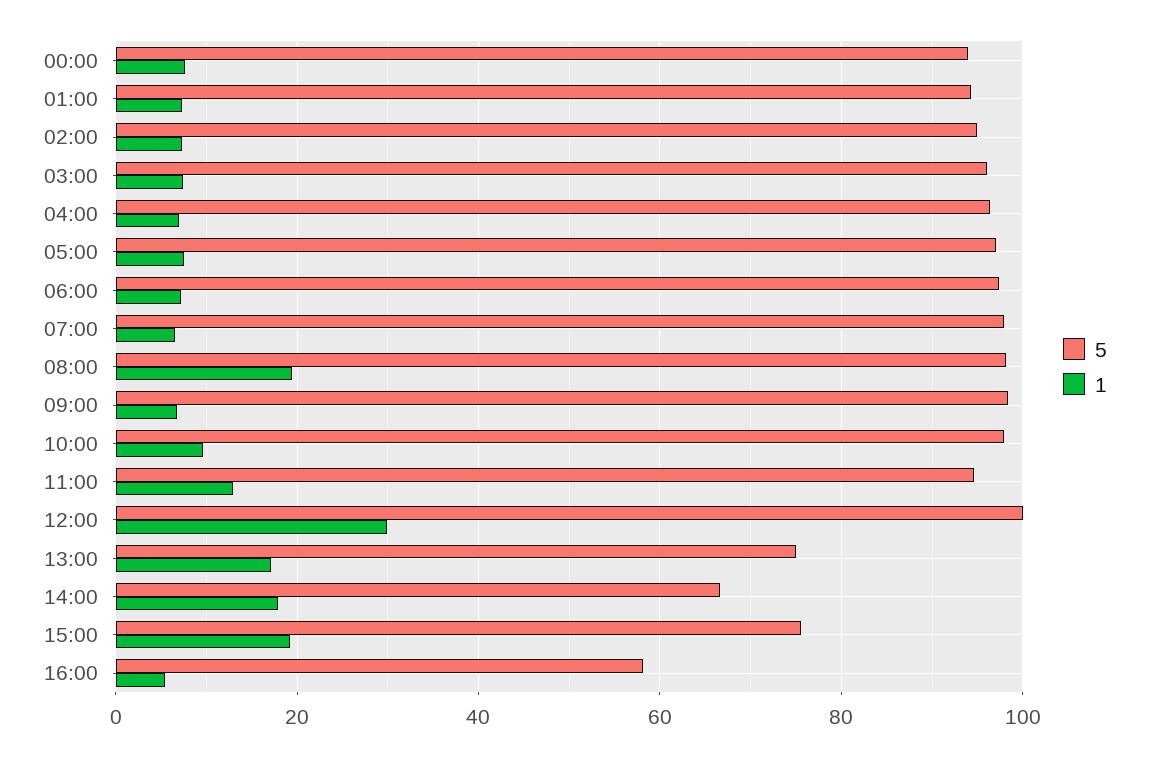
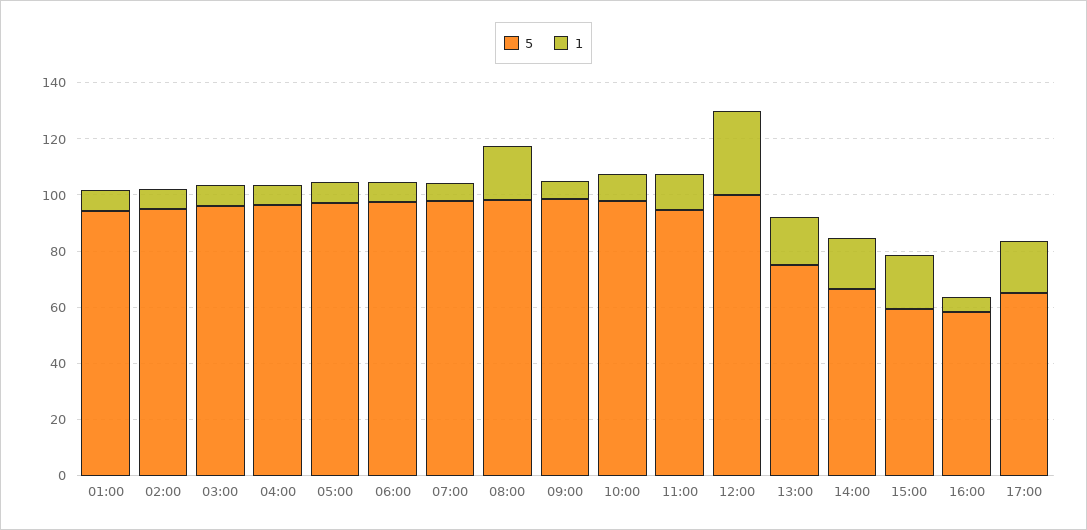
5, 00:00: 94 -> none
1, 00:00: 8 -> none
5, 15:00: 76 -> 60
5, 17:00: none -> 65
1, 17:00: none -> 20

